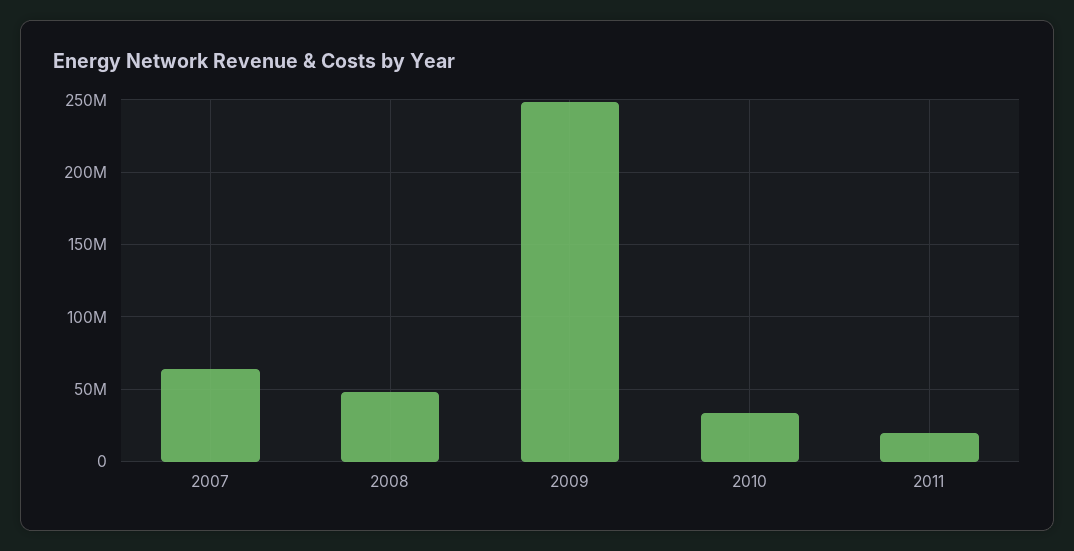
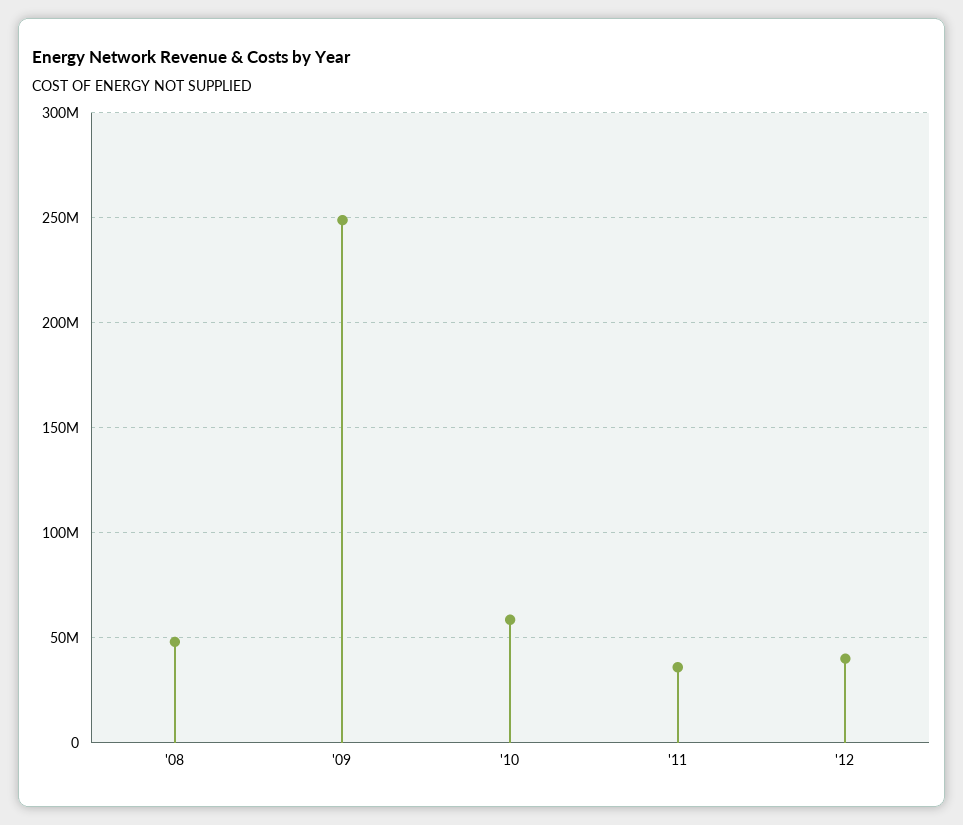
2007: 65000000 -> none
2010: 35000000 -> 60000000
2011: 20000000 -> 35000000
'12: none -> 40000000

